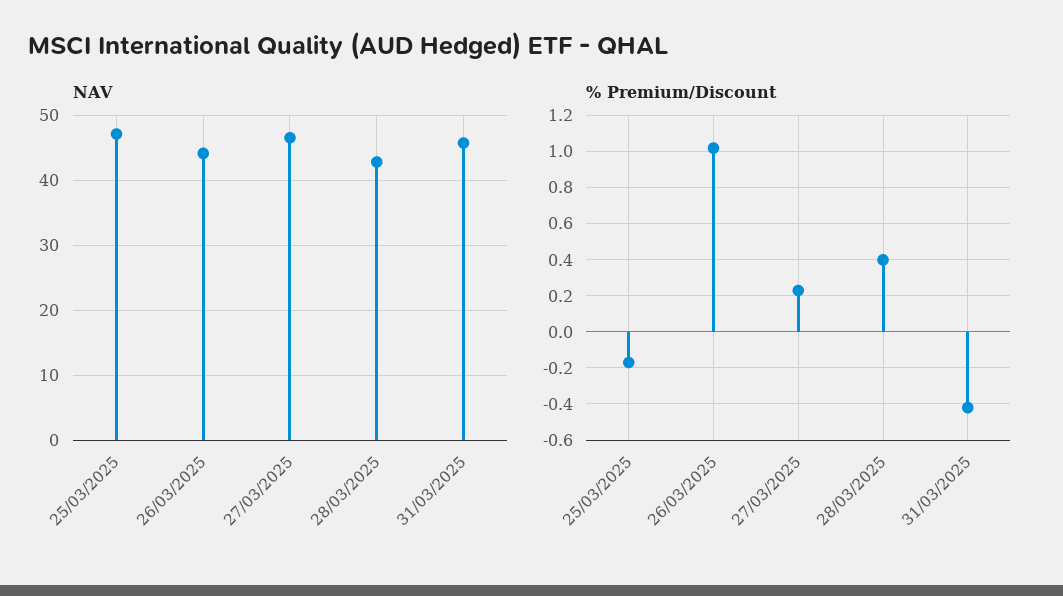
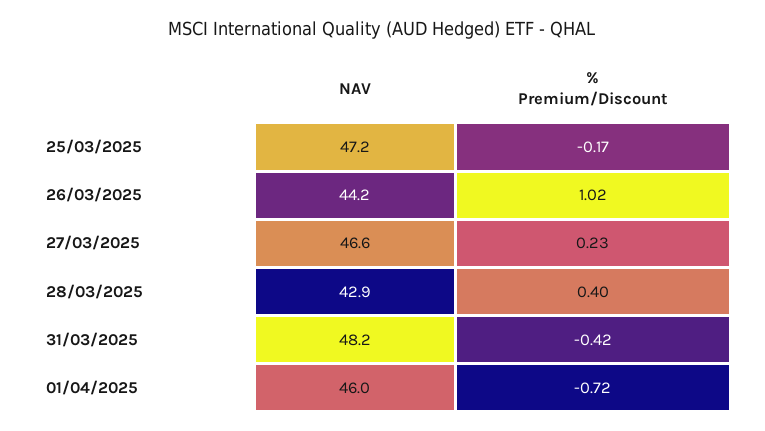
NAV, 31/03/2025: 46 -> 48.2
NAV, 01/04/2025: none -> 46
% Premium/Discount, 01/04/2025: none -> -0.72

